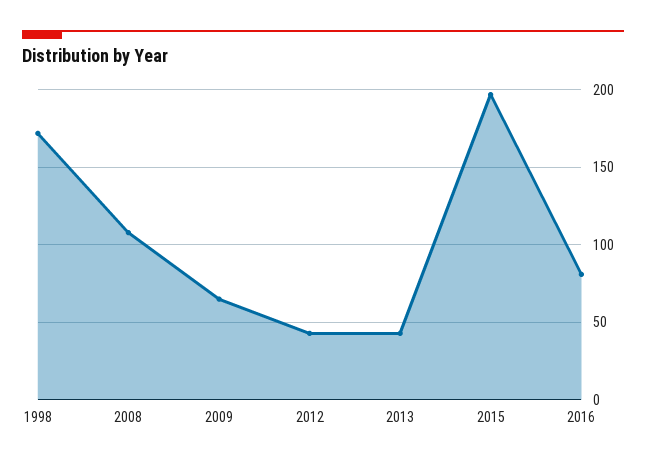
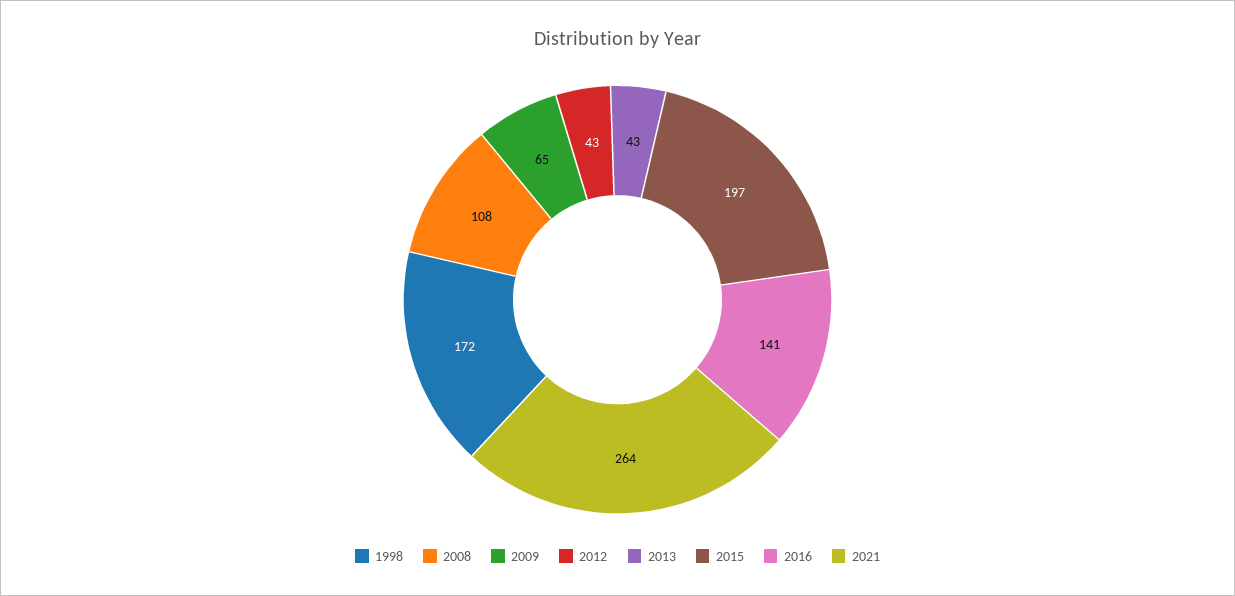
2016: 80 -> 141
2021: none -> 264

